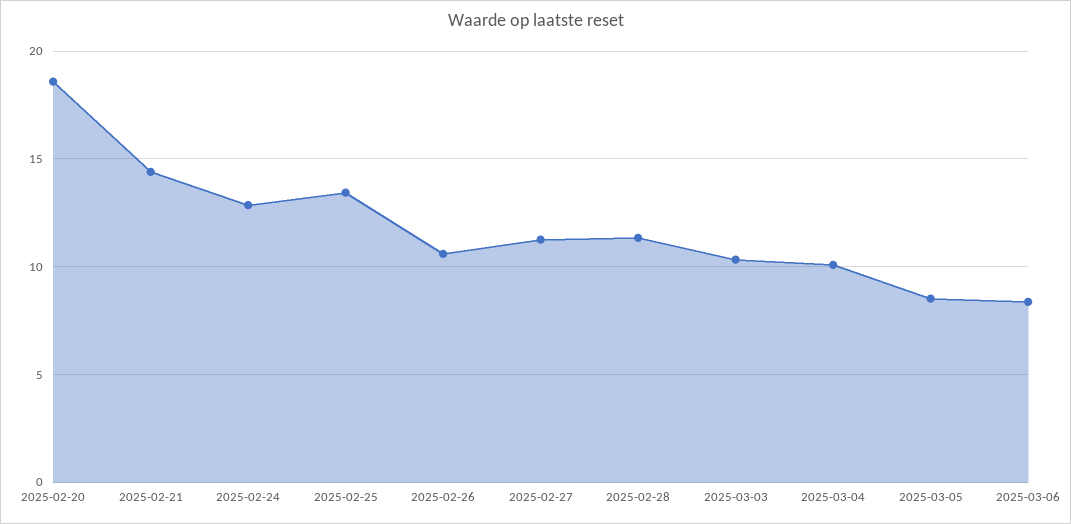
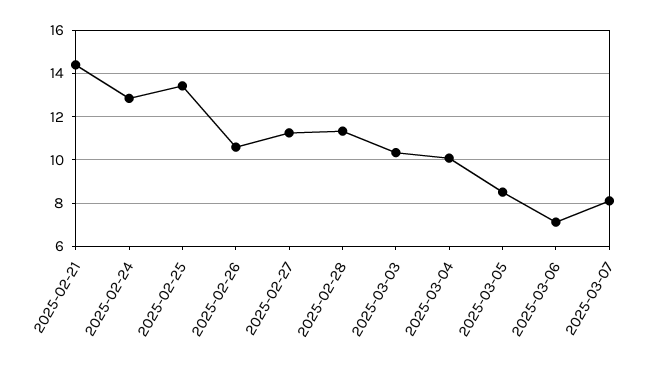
2025-02-20: 18.5 -> none
2025-03-06: 8.5 -> 7
2025-03-07: none -> 8

